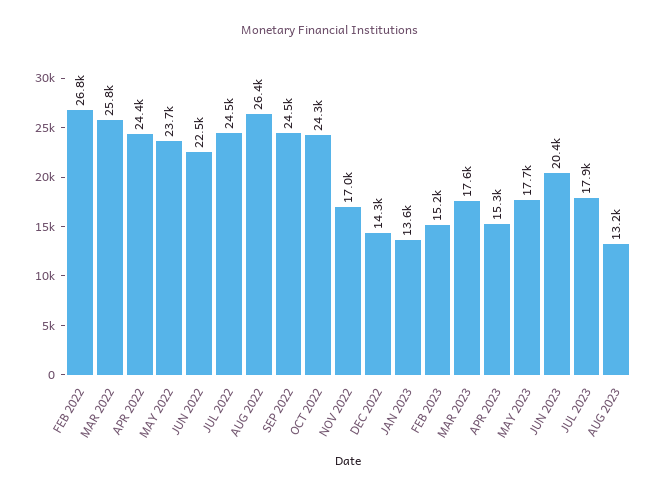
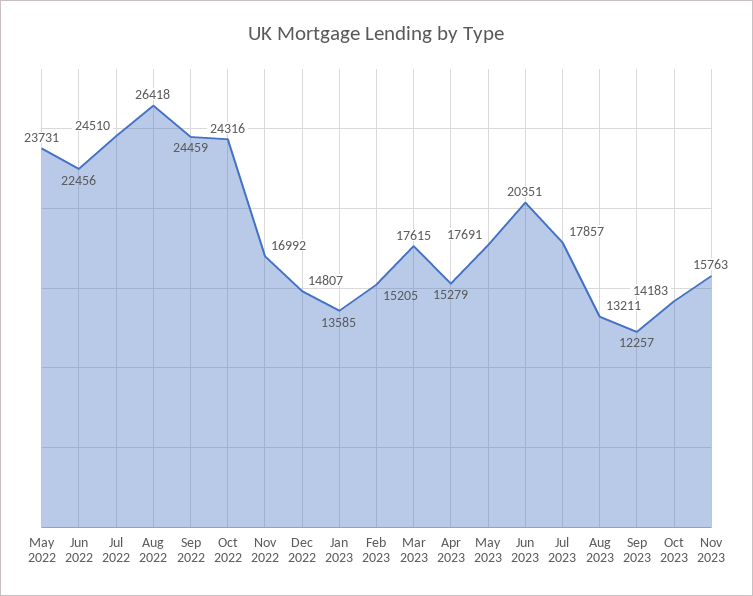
FEB 2022: 26800 -> none
MAR 2022: 25800 -> none
APR 2022: 24400 -> none
DEC 2022: 14300 -> 14807
Sep 2023: none -> 12257
Oct 2023: none -> 14183
Nov 2023: none -> 15763

